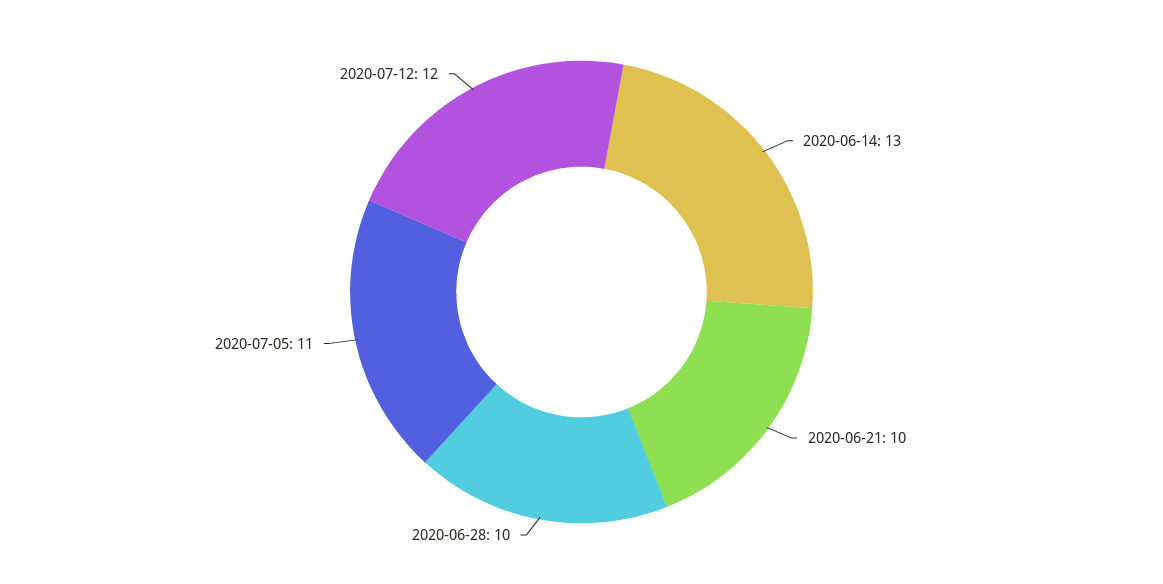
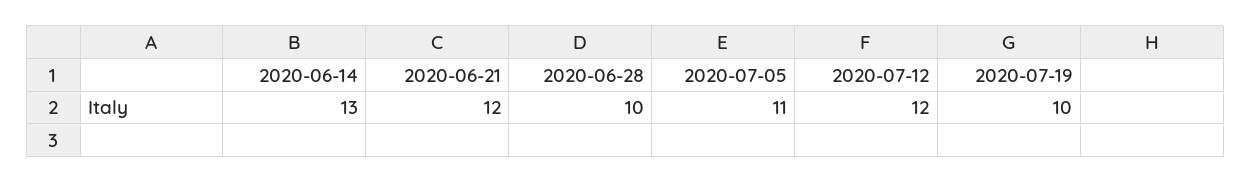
2020-06-21: 10 -> 12
2020-07-19: none -> 10

